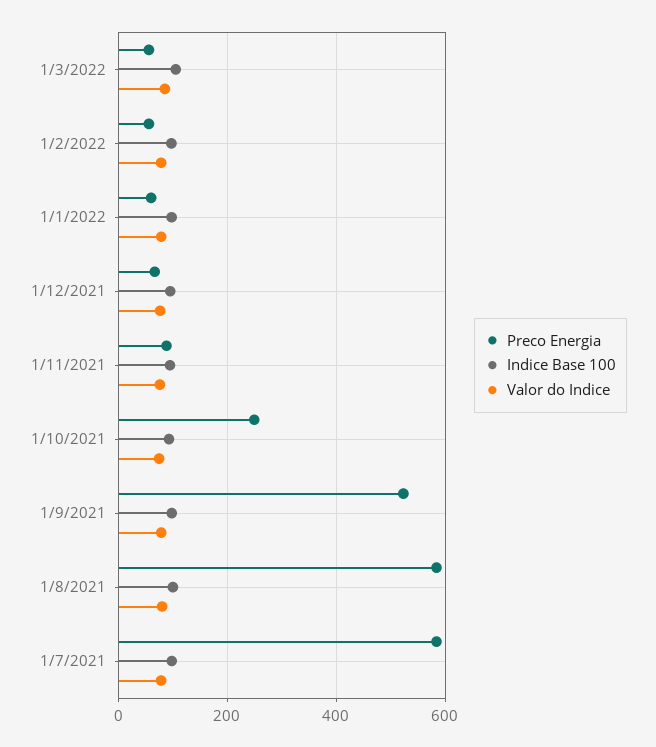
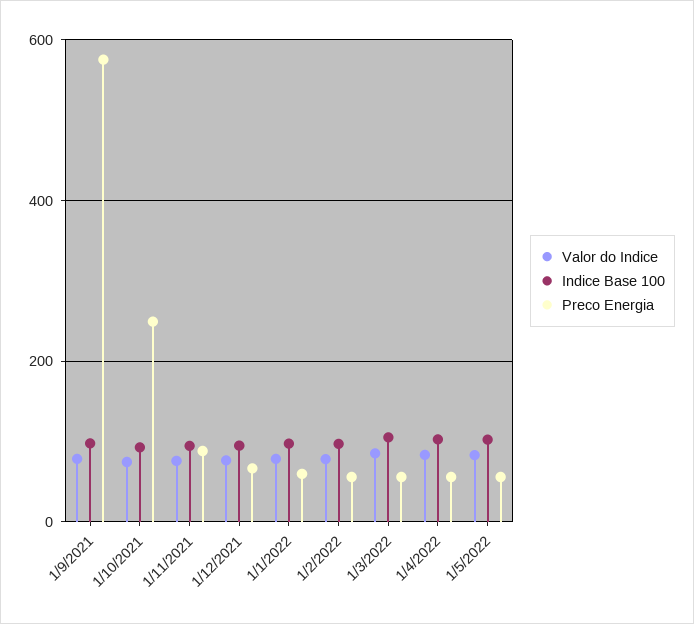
Preco Energia, 1/9/2021: 520 -> 580
Preco Energia, 1/8/2021: 580 -> none
Indice Base 100, 1/8/2021: 100 -> none
Valor do Indice, 1/8/2021: 80 -> none
Preco Energia, 1/7/2021: 580 -> none
Indice Base 100, 1/7/2021: 100 -> none
Valor do Indice, 1/7/2021: 80 -> none
Valor do Indice, 1/4/2022: none -> 80
Indice Base 100, 1/4/2022: none -> 100
Preco Energia, 1/4/2022: none -> 60
Valor do Indice, 1/5/2022: none -> 80
Indice Base 100, 1/5/2022: none -> 100
Preco Energia, 1/5/2022: none -> 60

